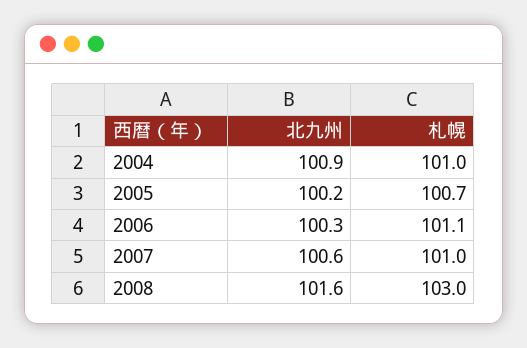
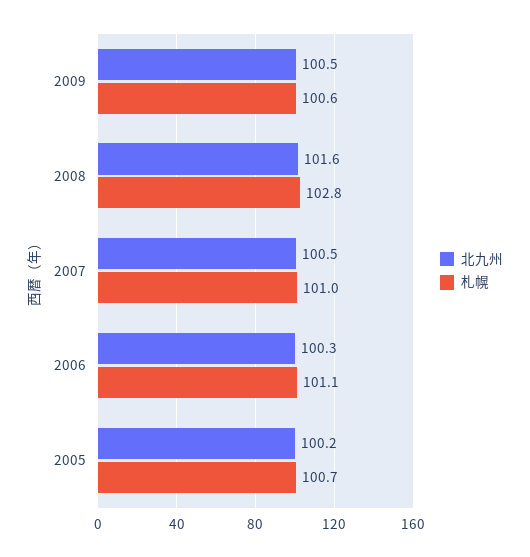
北九州, 2004: 100.9 -> none
札幌, 2004: 101 -> none
北九州, 2007: 100.6 -> 100.5
札幌, 2008: 103 -> 102.8
北九州, 2009: none -> 100.5
札幌, 2009: none -> 100.6

